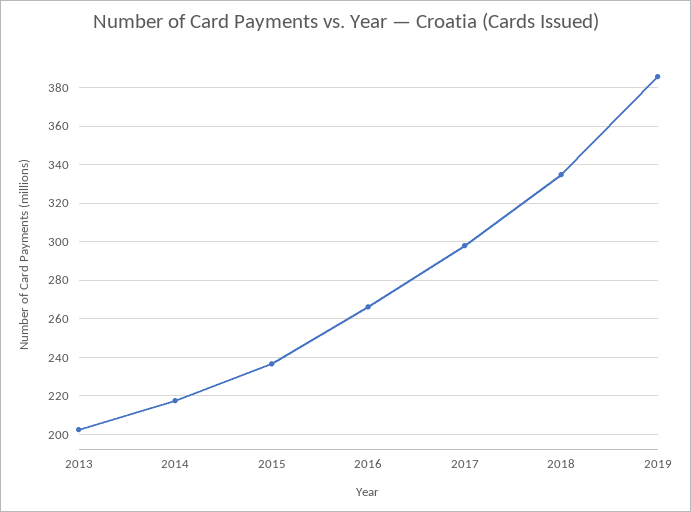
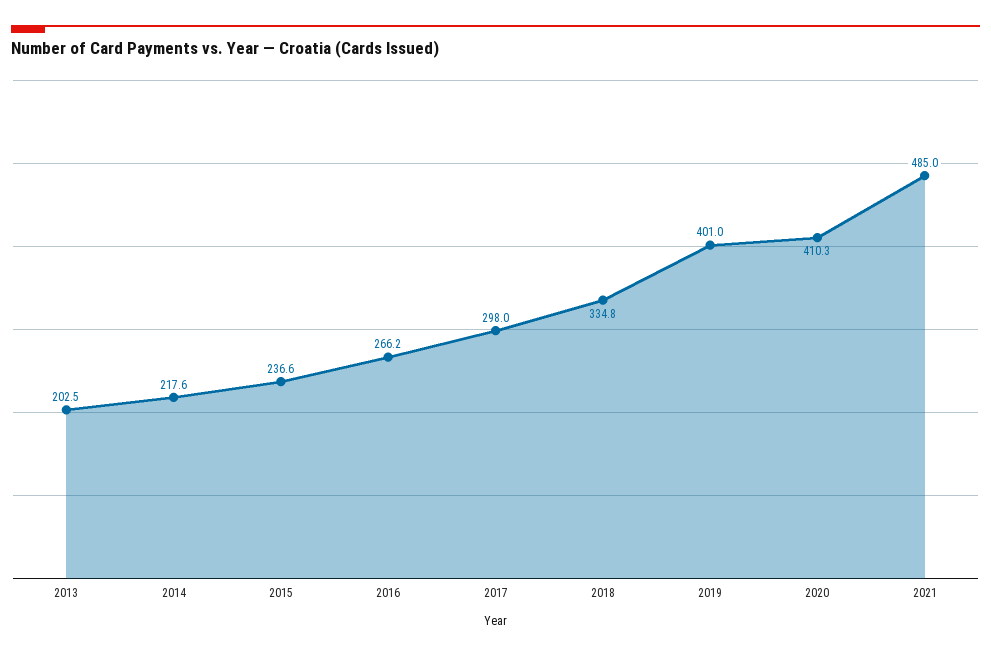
2019: 385 -> 401
2020: none -> 410.3
2021: none -> 485

